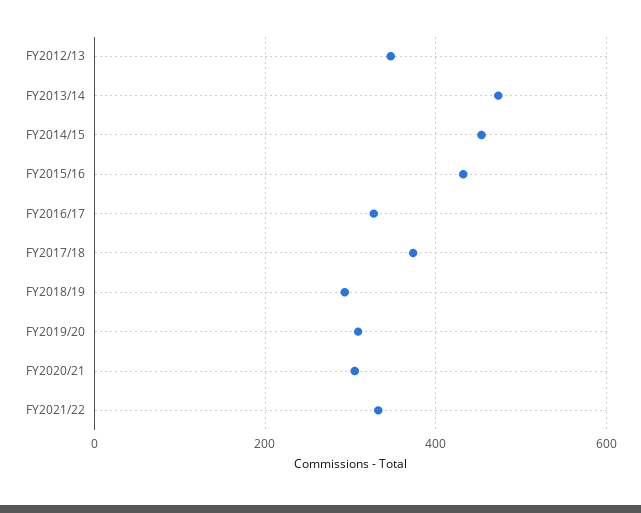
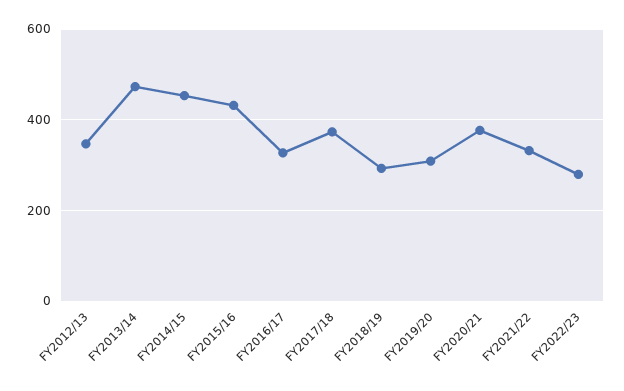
FY2020/21: 300 -> 380
FY2022/23: none -> 280

